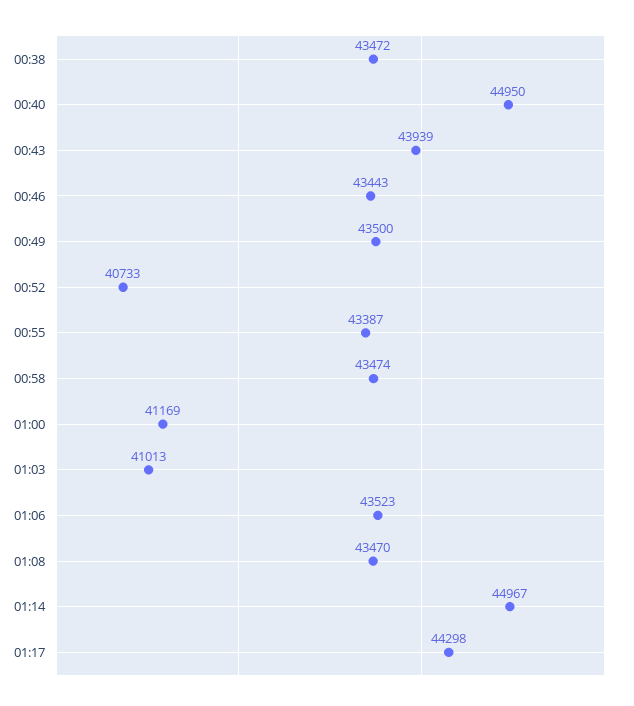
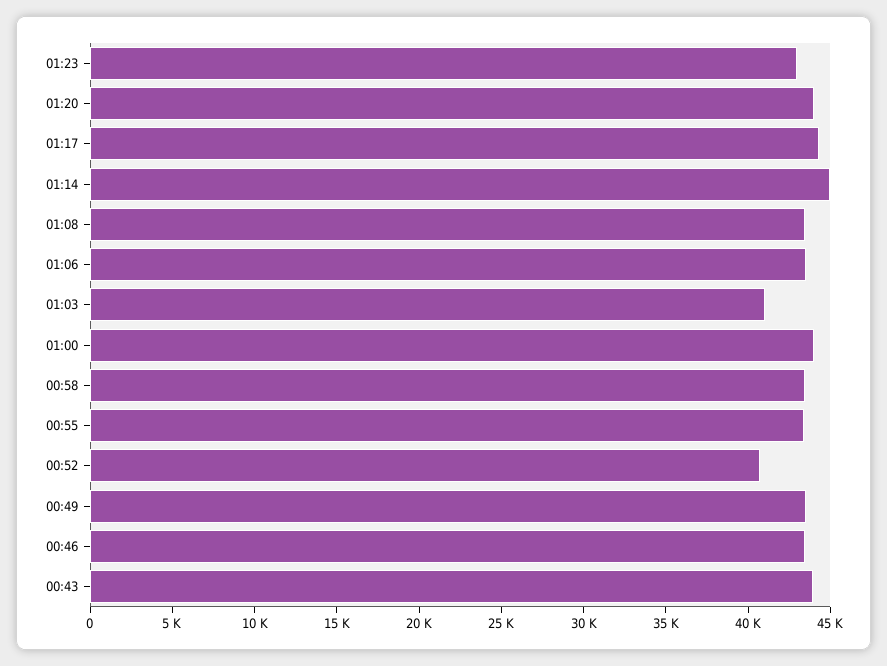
00:38: 43472 -> none
00:40: 44950 -> none
01:00: 41169 -> 44000
01:23: none -> 43000
01:20: none -> 44000

